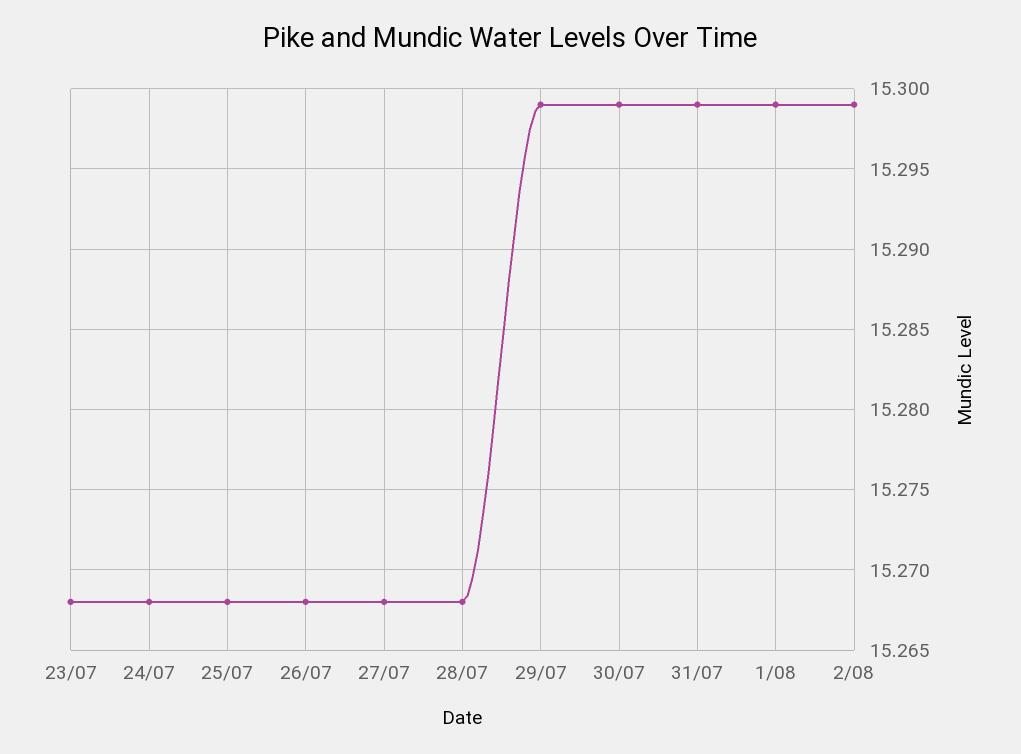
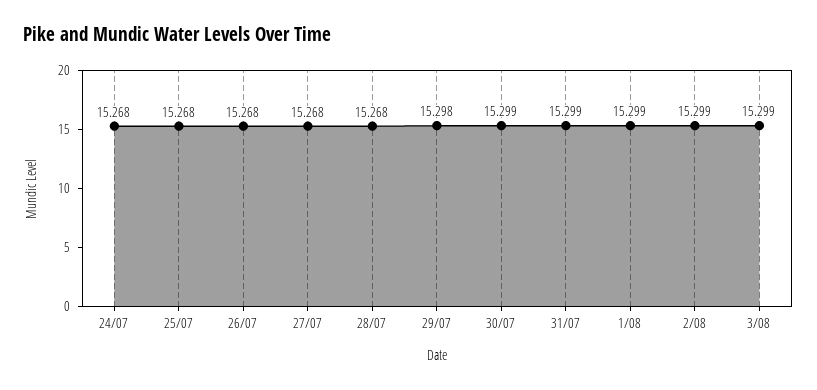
23/07: 15.268 -> none
29/07: 15.299 -> 15.298
3/08: none -> 15.299

